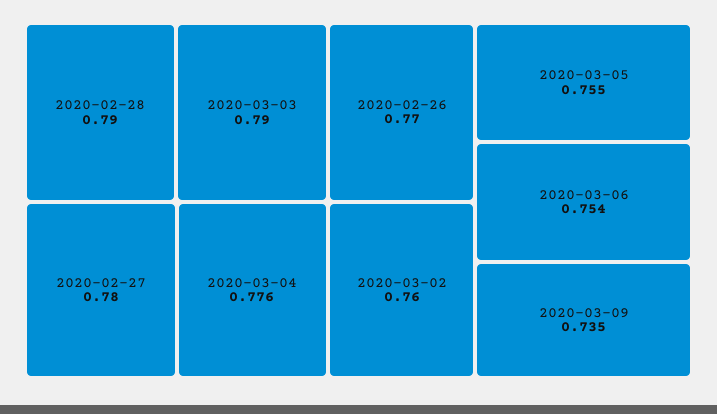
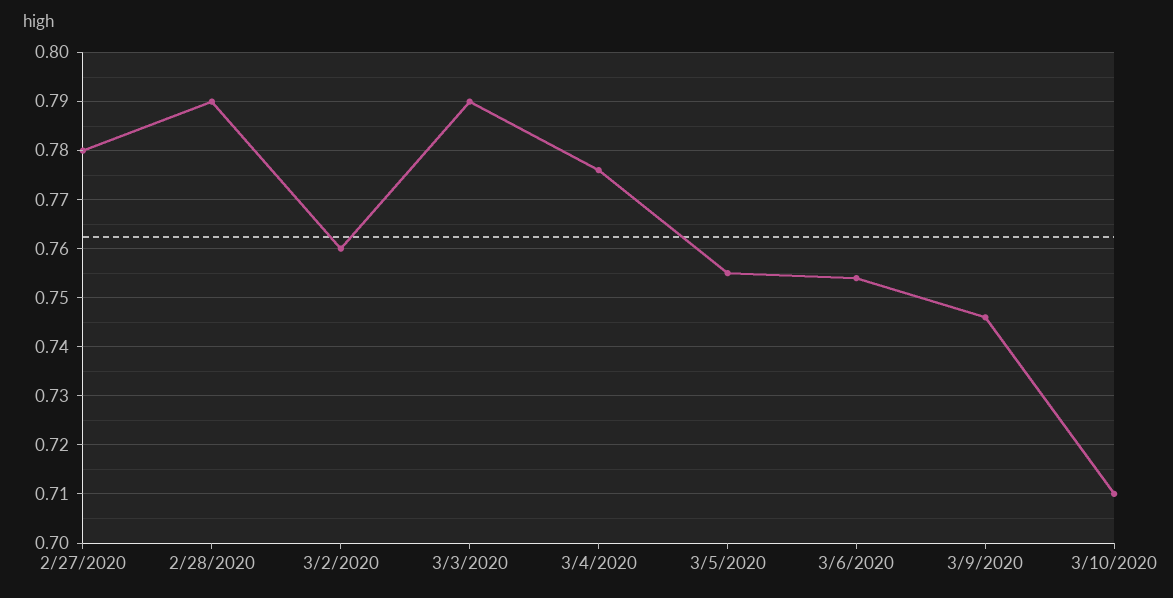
2020-02-26: 0.77 -> none
2020-03-09: 0.735 -> 0.745
3/10/2020: none -> 0.71

